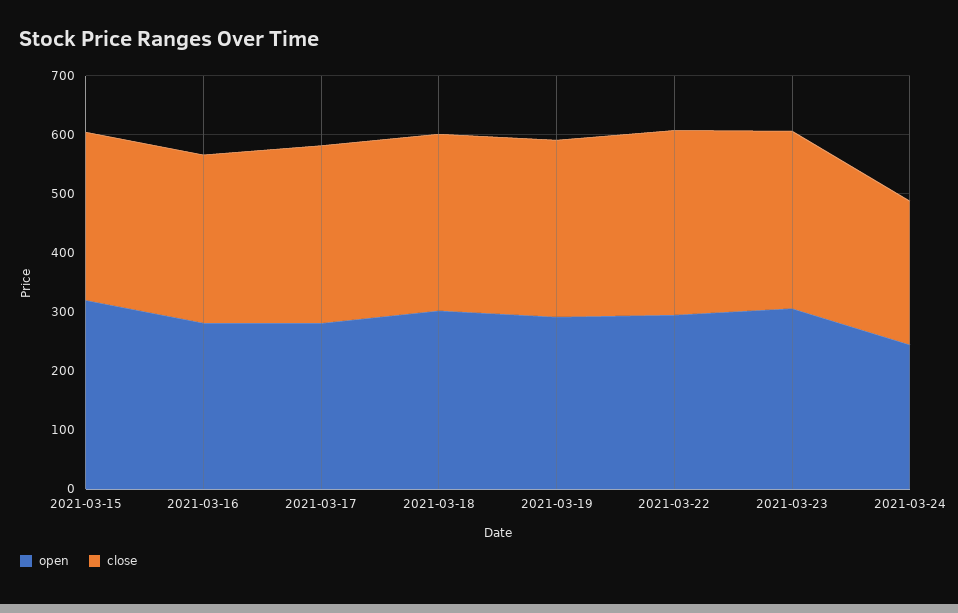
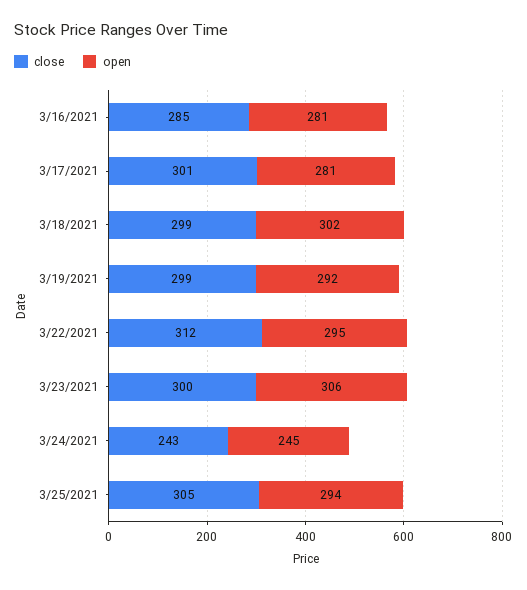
open, 2021-03-15: 320 -> none
close, 2021-03-15: 280 -> none
close, 3/25/2021: none -> 305
open, 3/25/2021: none -> 294

